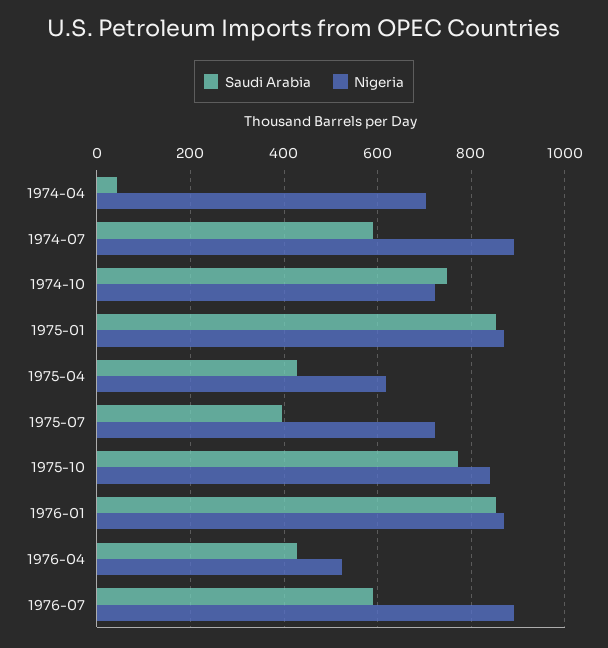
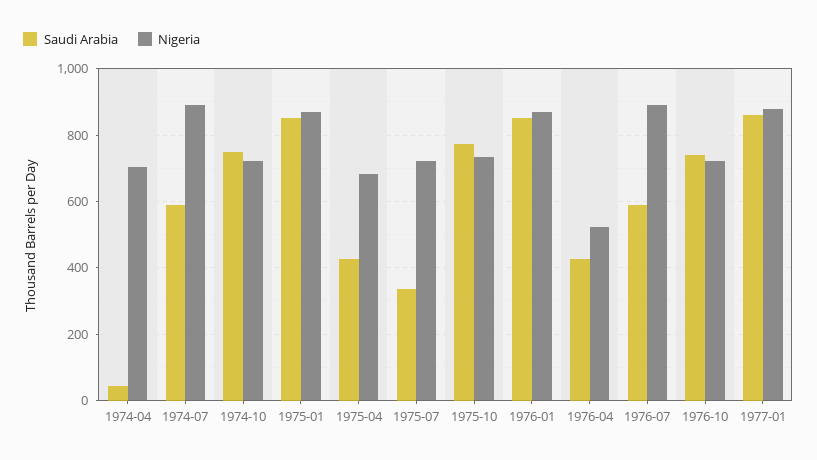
Nigeria, 1975-04: 620 -> 680
Saudi Arabia, 1975-07: 400 -> 340
Nigeria, 1975-10: 840 -> 740
Saudi Arabia, 1976-10: none -> 740
Nigeria, 1976-10: none -> 720
Saudi Arabia, 1977-01: none -> 860
Nigeria, 1977-01: none -> 880

